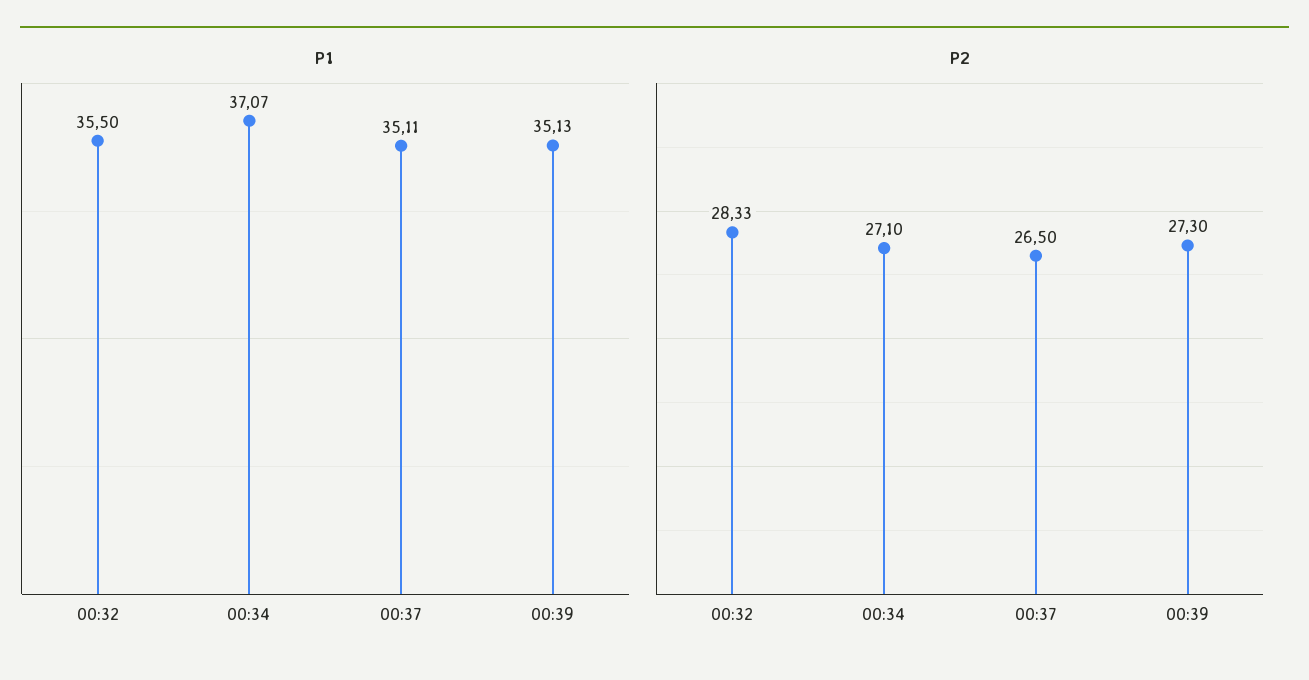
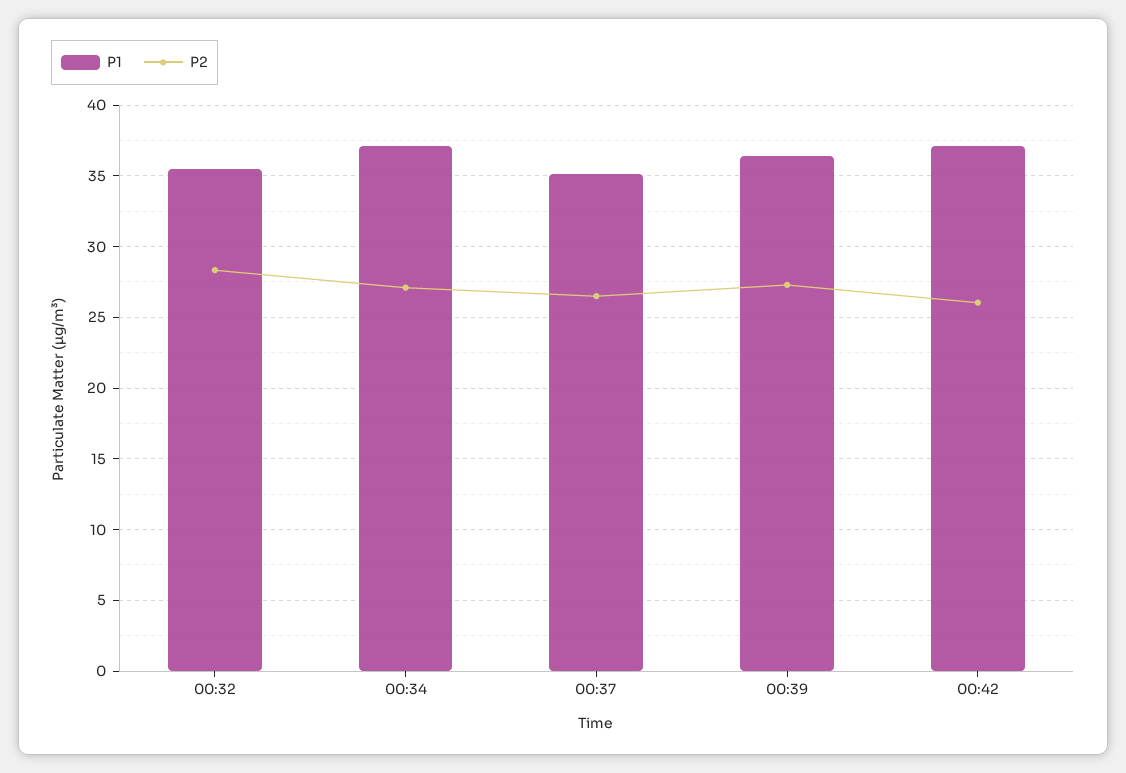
P1, 00:39: 35.13 -> 36.5
P1, 00:42: none -> 37
P2, 00:42: none -> 26

